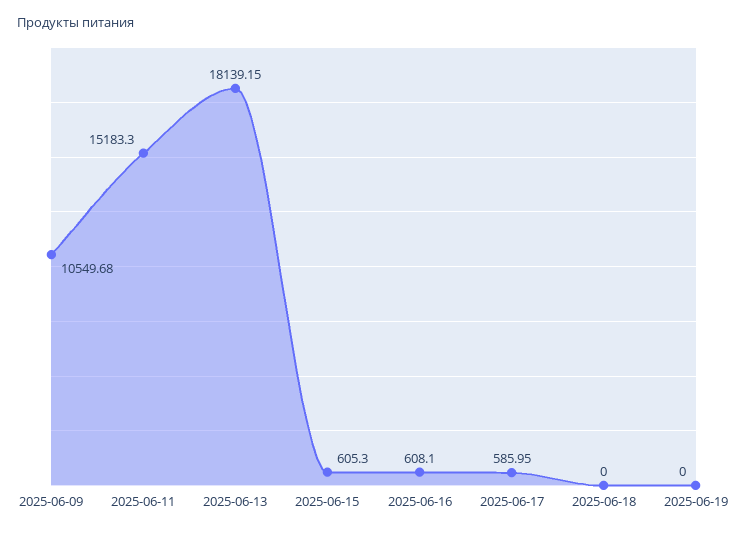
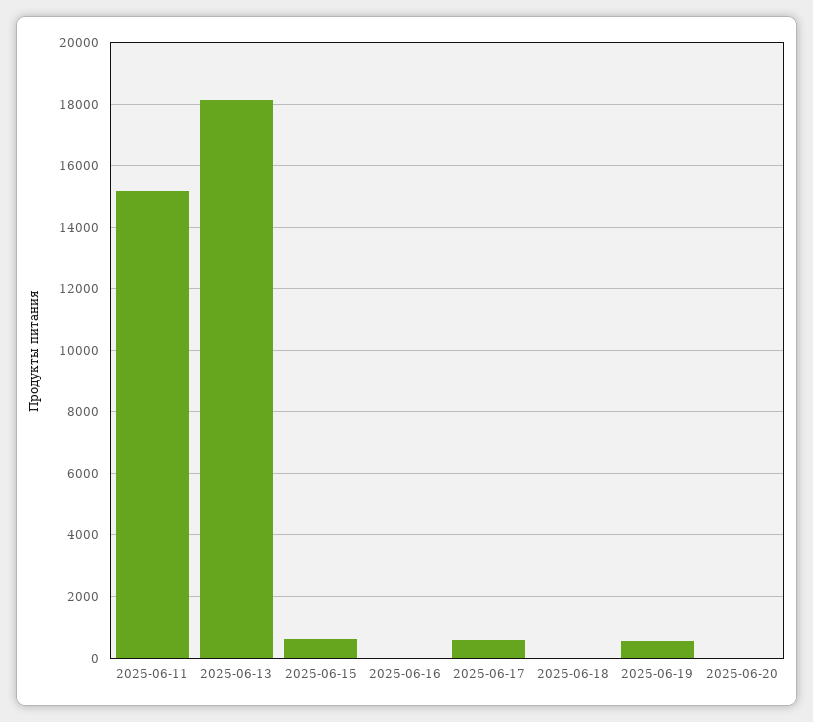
2025-06-09: 10549.68 -> none
2025-06-16: 608.1 -> 0
2025-06-19: 0 -> 600
2025-06-20: none -> 0

